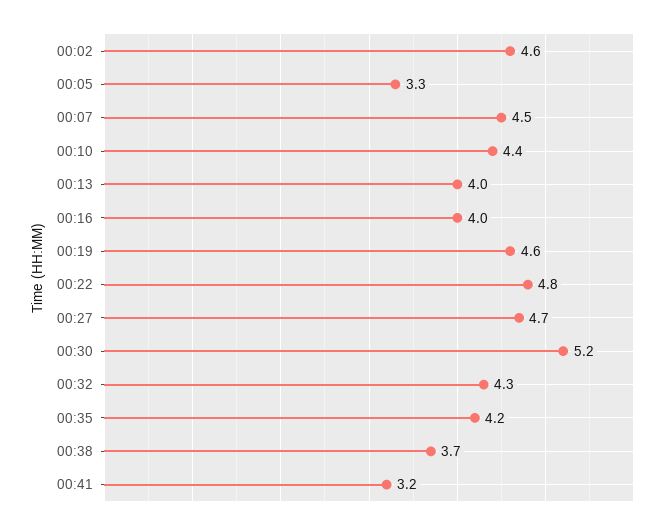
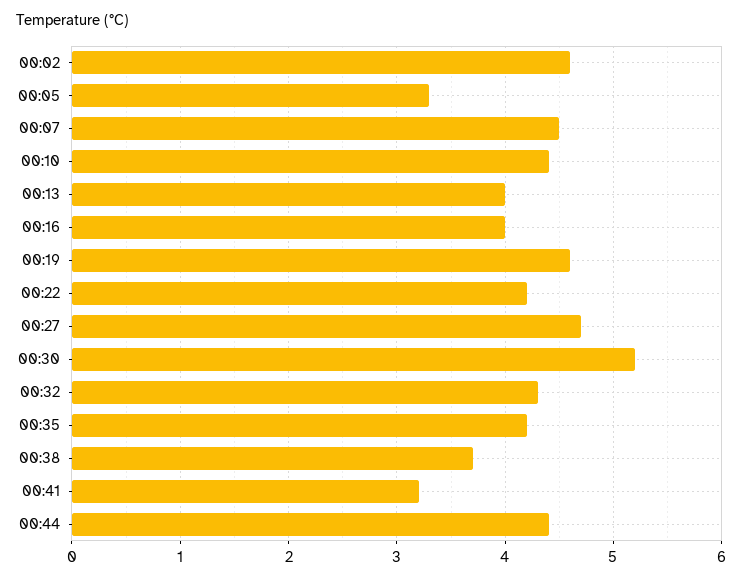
00:22: 4.8 -> 4.2
00:44: none -> 4.4

